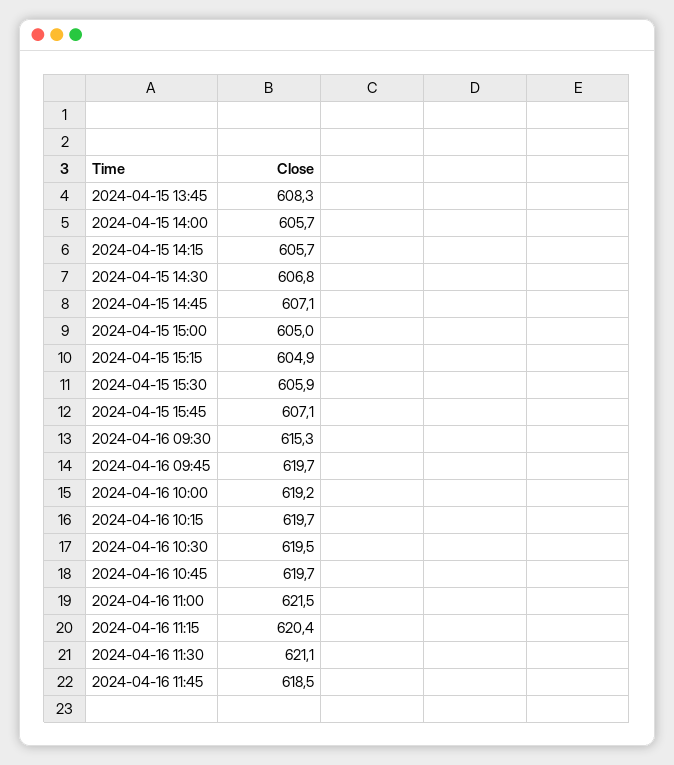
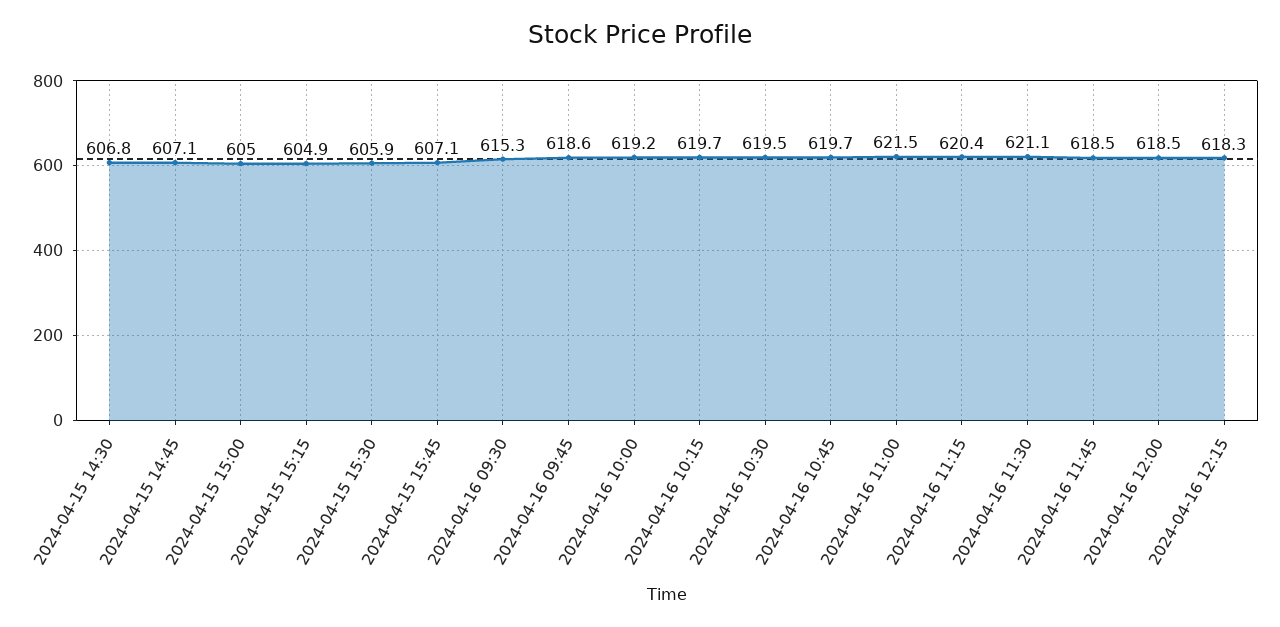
2024-04-15 13:45: 608.3 -> none
2024-04-15 14:00: 605.7 -> none
2024-04-15 14:15: 605.7 -> none
2024-04-16 09:45: 619.7 -> 618.6
2024-04-16 12:00: none -> 618.5
2024-04-16 12:15: none -> 618.3

